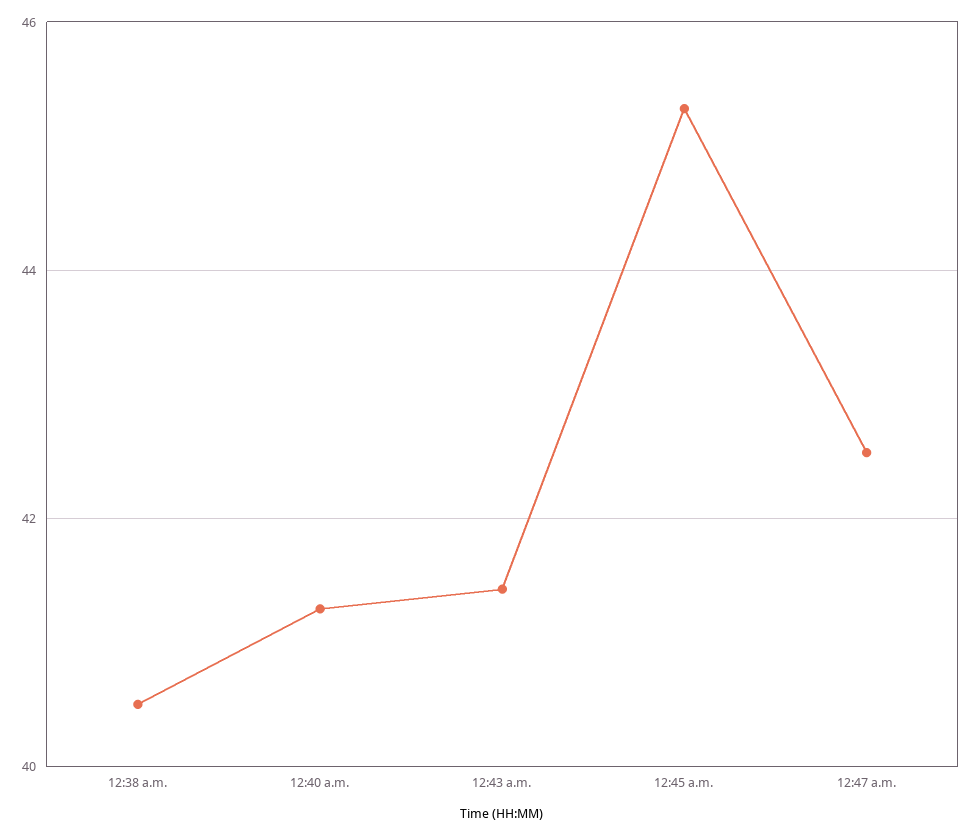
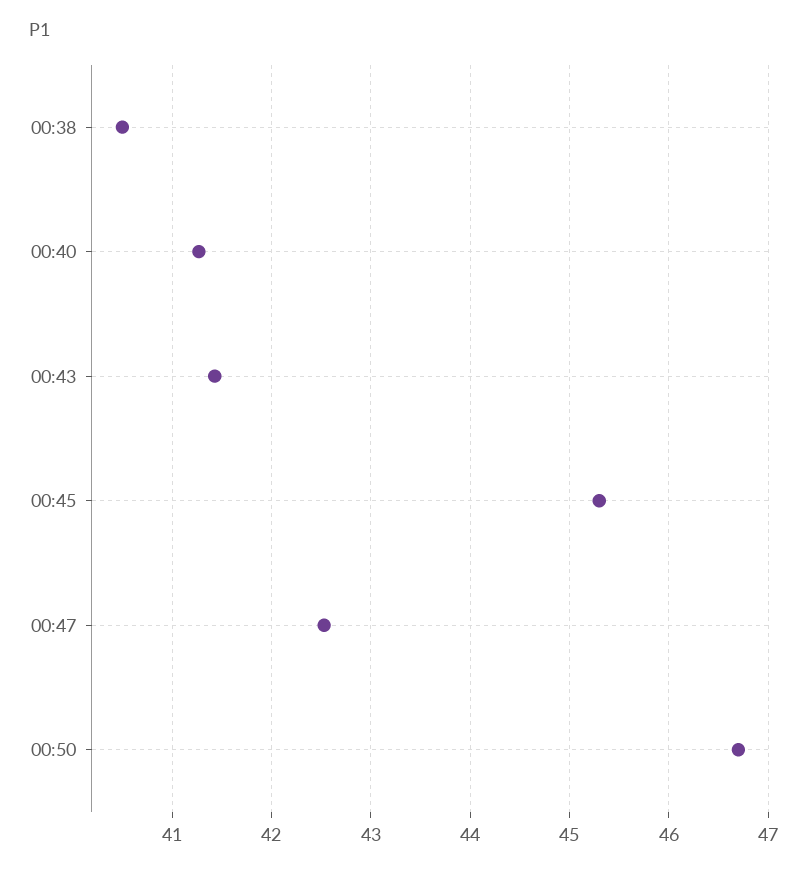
00:50: none -> 46.7

